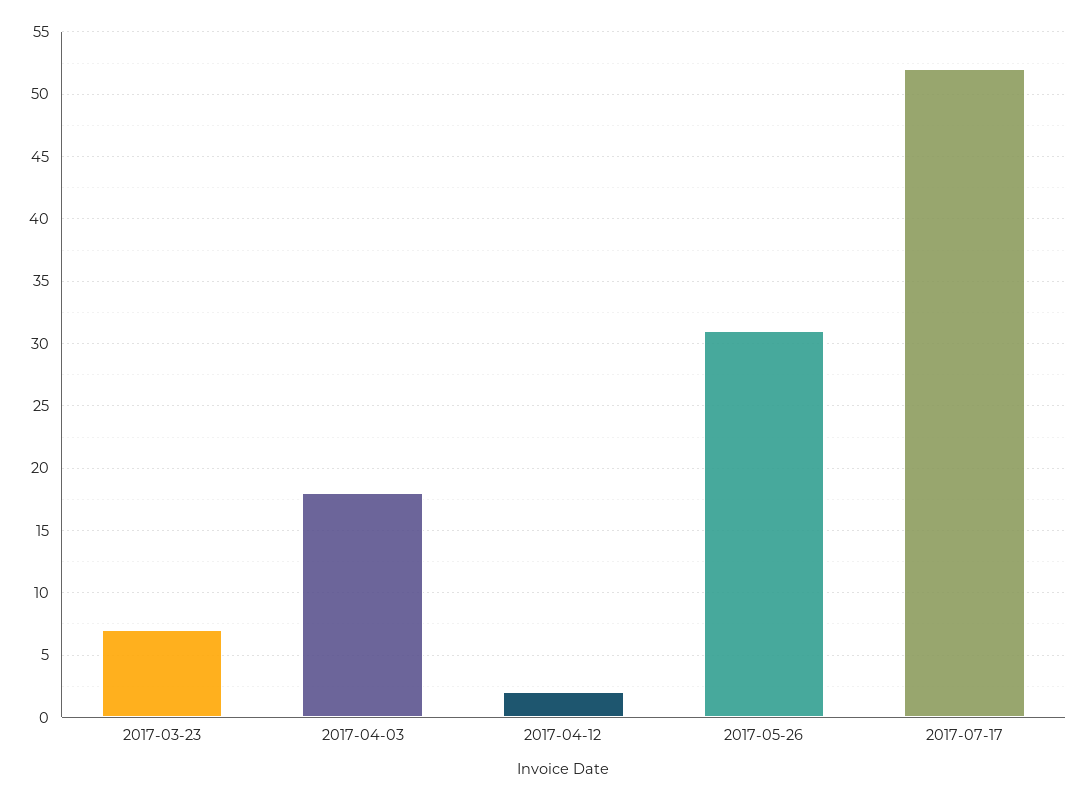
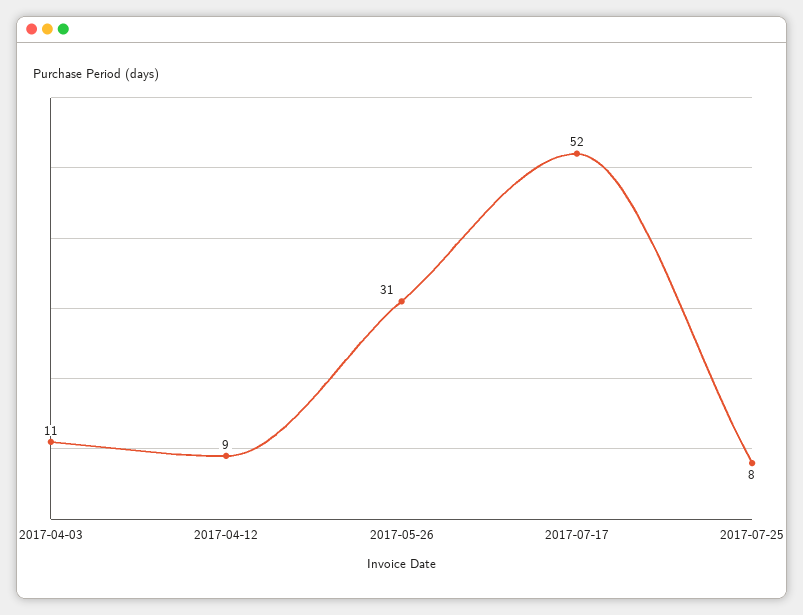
2017-03-23: 7 -> none
2017-04-03: 18 -> 11
2017-04-12: 2 -> 9
2017-07-25: none -> 8

